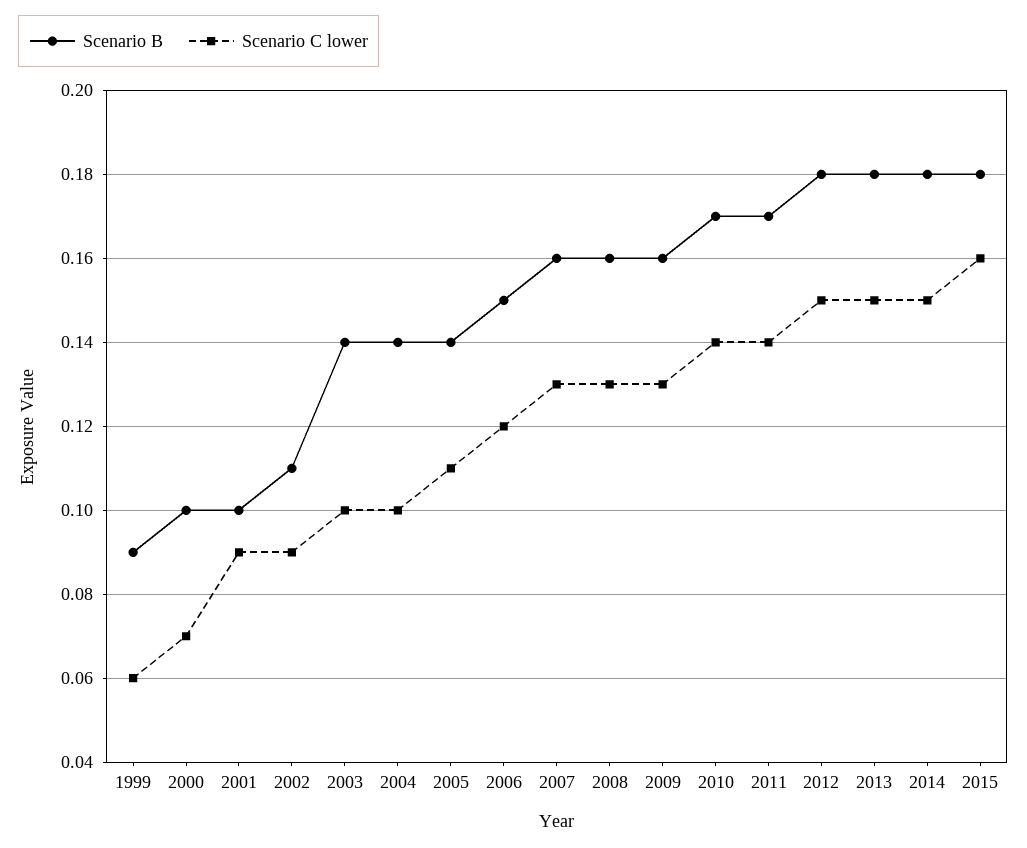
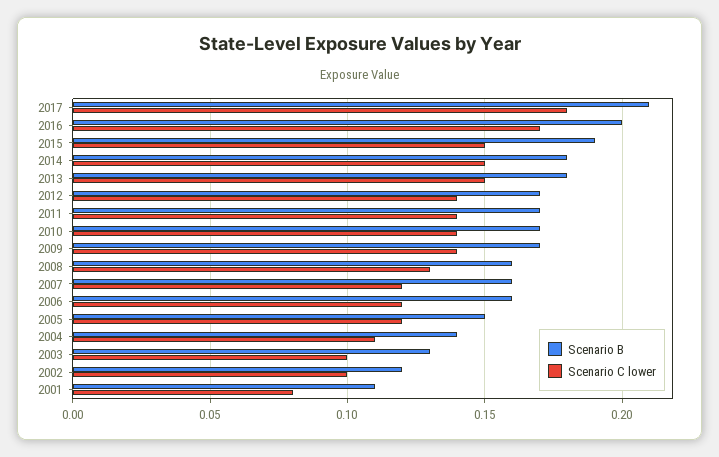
Scenario B, 1999: 0.09 -> none
Scenario C lower, 1999: 0.06 -> none
Scenario B, 2000: 0.1 -> none
Scenario C lower, 2000: 0.07 -> none
Scenario B, 2001: 0.1 -> 0.11
Scenario C lower, 2001: 0.09 -> 0.08
Scenario B, 2002: 0.11 -> 0.12
Scenario C lower, 2002: 0.09 -> 0.1
Scenario B, 2003: 0.14 -> 0.13
Scenario C lower, 2004: 0.1 -> 0.11
Scenario B, 2005: 0.14 -> 0.15
Scenario C lower, 2005: 0.11 -> 0.12
Scenario B, 2006: 0.15 -> 0.16
Scenario C lower, 2007: 0.13 -> 0.12
Scenario B, 2009: 0.16 -> 0.17
Scenario C lower, 2009: 0.13 -> 0.14
Scenario B, 2012: 0.18 -> 0.17
Scenario C lower, 2012: 0.15 -> 0.14
Scenario B, 2015: 0.18 -> 0.19
Scenario C lower, 2015: 0.16 -> 0.15
Scenario B, 2017: none -> 0.21
Scenario C lower, 2017: none -> 0.18
Scenario B, 2016: none -> 0.2
Scenario C lower, 2016: none -> 0.17

